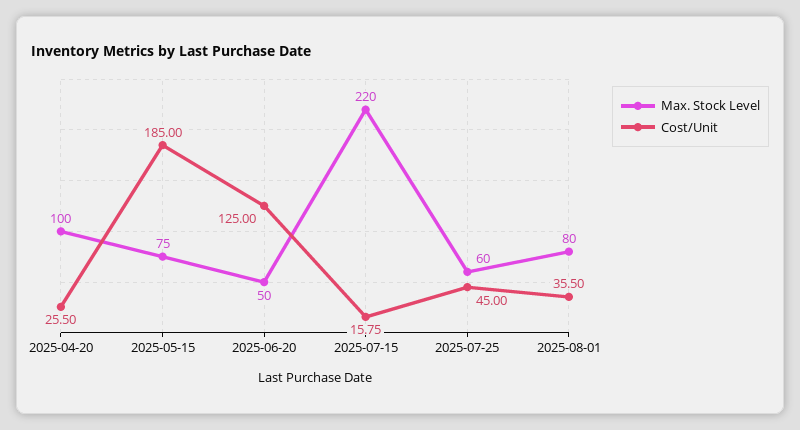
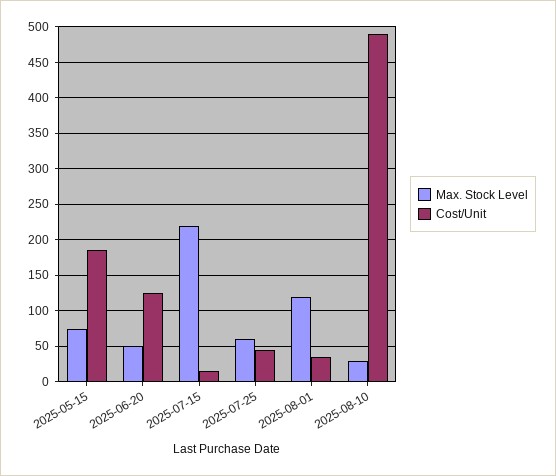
Max. Stock Level, 2025-04-20: 100 -> none
Cost/Unit, 2025-04-20: 25.5 -> none
Max. Stock Level, 2025-08-01: 80 -> 120
Max. Stock Level, 2025-08-10: none -> 30
Cost/Unit, 2025-08-10: none -> 490

